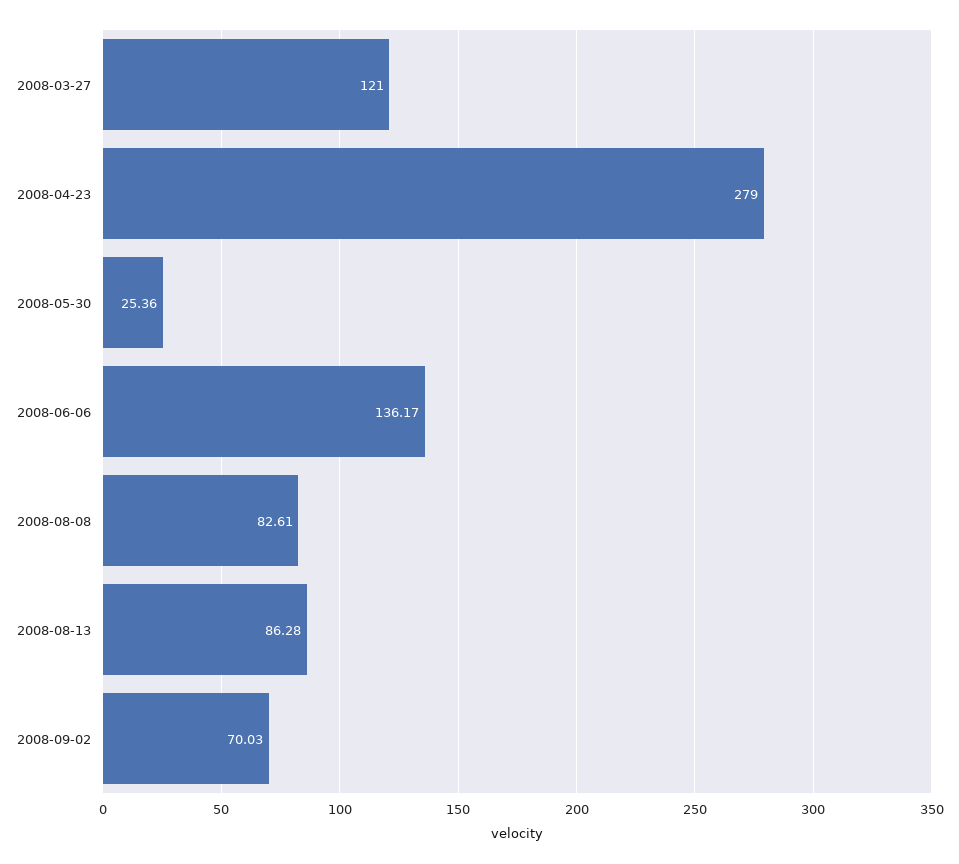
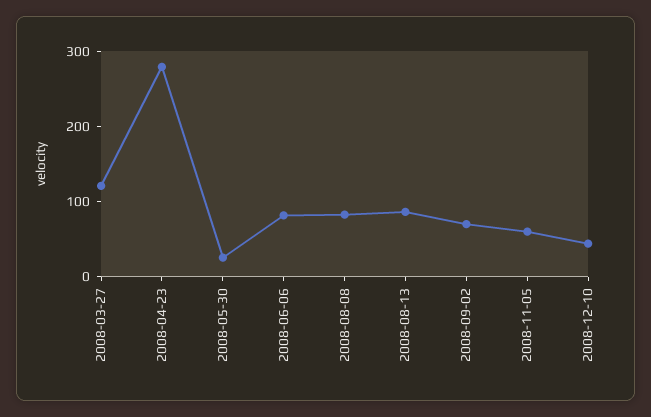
2008-06-06: 136.17 -> 80
2008-11-05: none -> 60
2008-12-10: none -> 40

